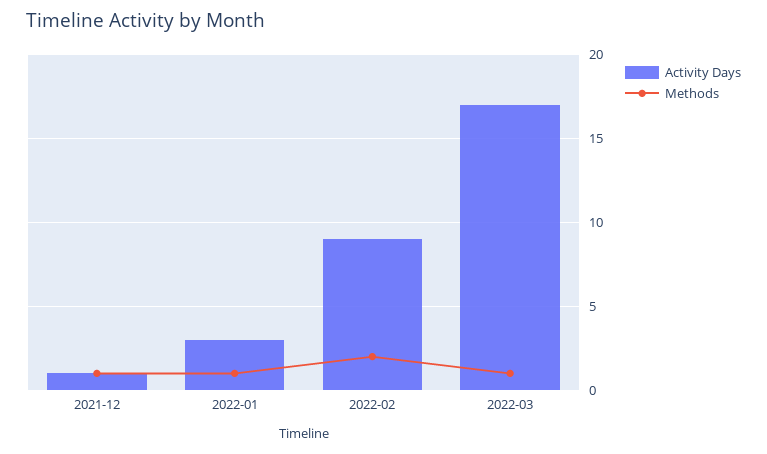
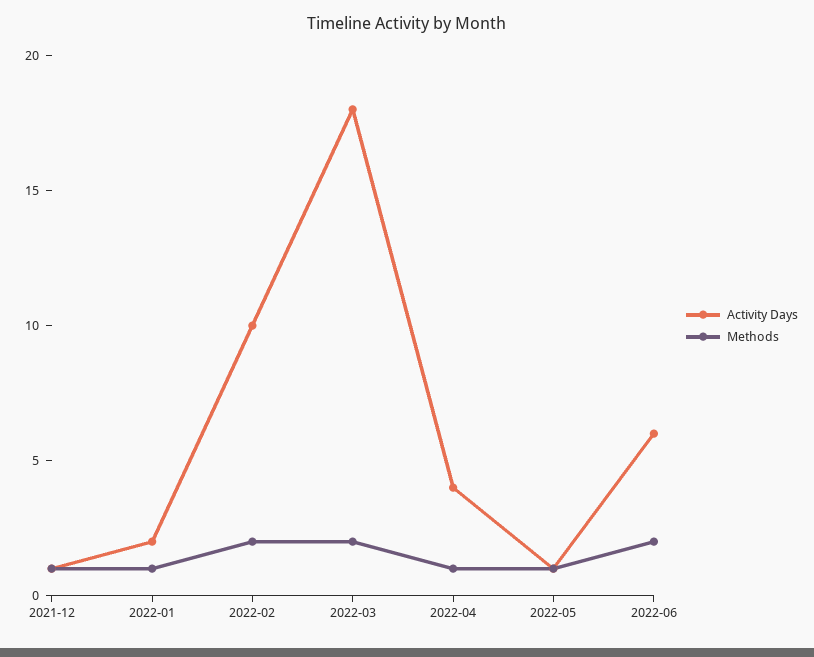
Activity Days, 2022-01: 3 -> 2
Activity Days, 2022-02: 9 -> 10
Activity Days, 2022-03: 17 -> 18
Methods, 2022-03: 1 -> 2
Activity Days, 2022-04: none -> 4
Methods, 2022-04: none -> 1
Activity Days, 2022-05: none -> 1
Methods, 2022-05: none -> 1
Activity Days, 2022-06: none -> 6
Methods, 2022-06: none -> 2

